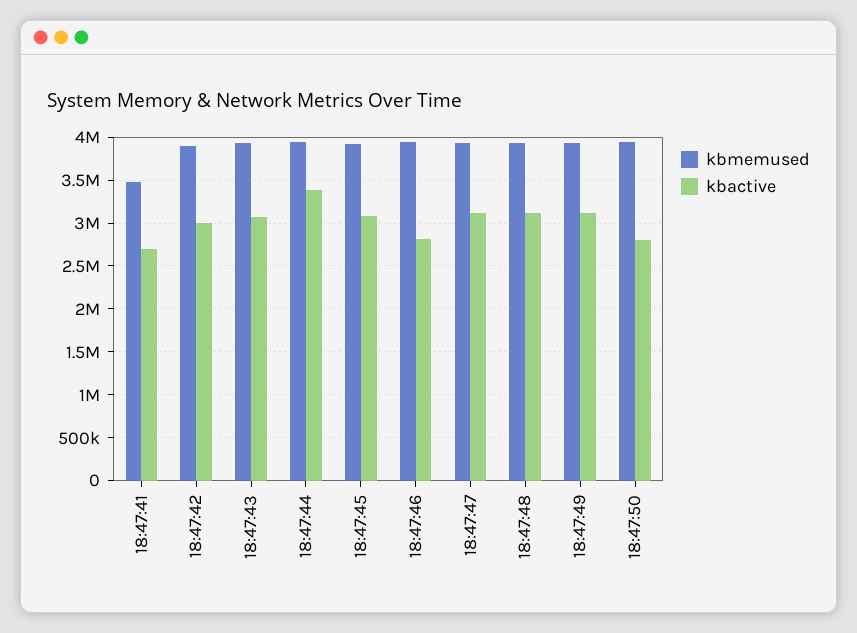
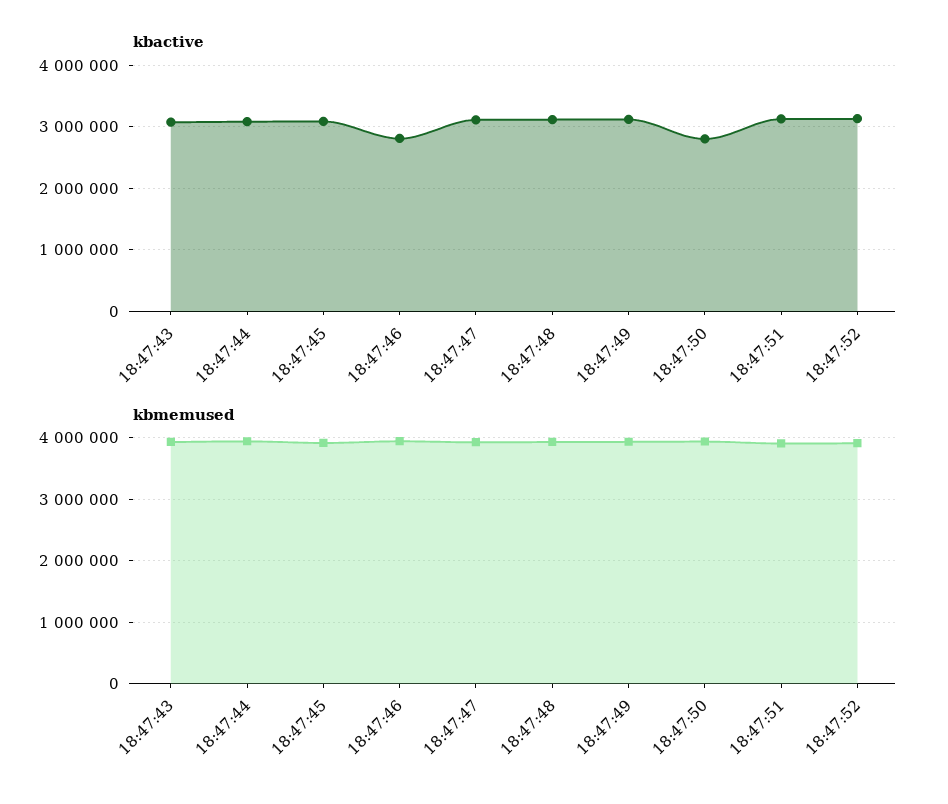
kbmemused, 18:47:41: 3500000 -> none
kbactive, 18:47:41: 2700000 -> none
kbmemused, 18:47:42: 3900000 -> none
kbactive, 18:47:42: 3000000 -> none
kbactive, 18:47:44: 3400000 -> 3100000
kbactive, 18:47:51: none -> 3100000
kbactive, 18:47:52: none -> 3100000
kbmemused, 18:47:51: none -> 3900000
kbmemused, 18:47:52: none -> 3900000

